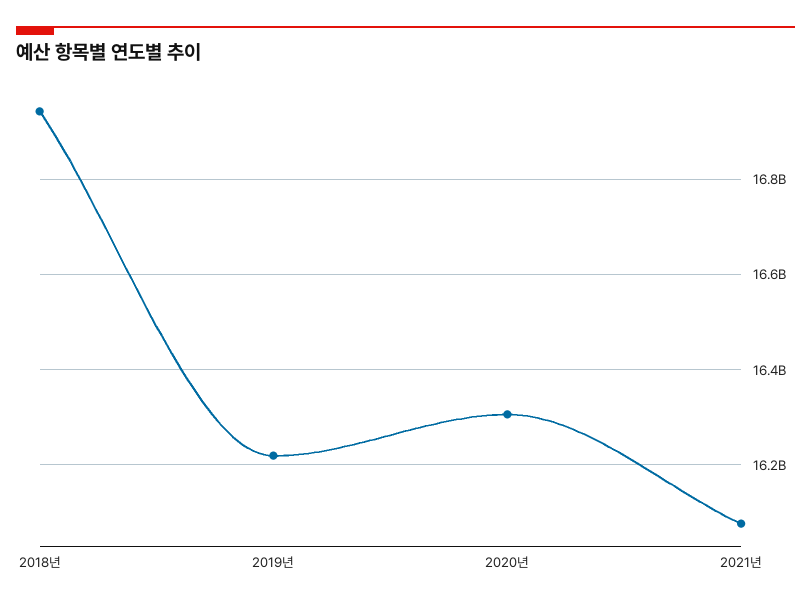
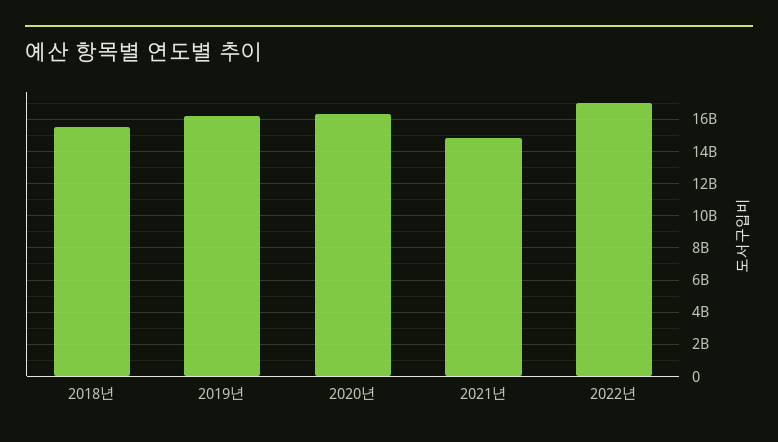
2018년: 16940000000 -> 15500000000
2021년: 16080000000 -> 15000000000
2022년: none -> 17000000000

